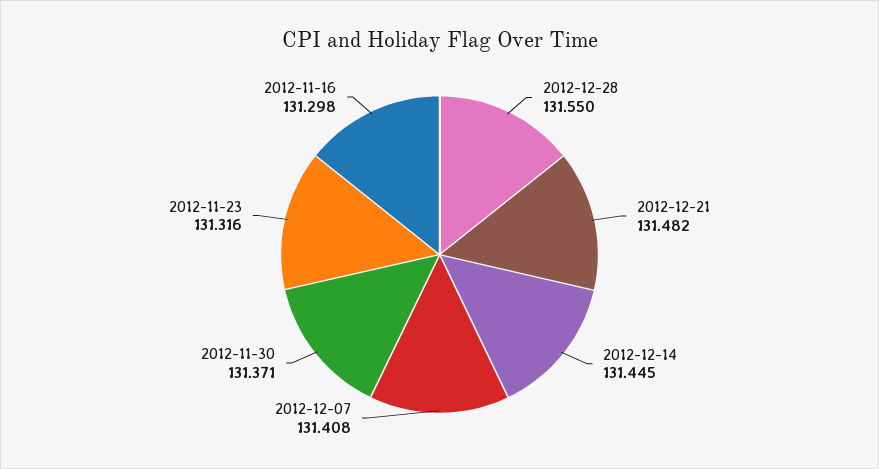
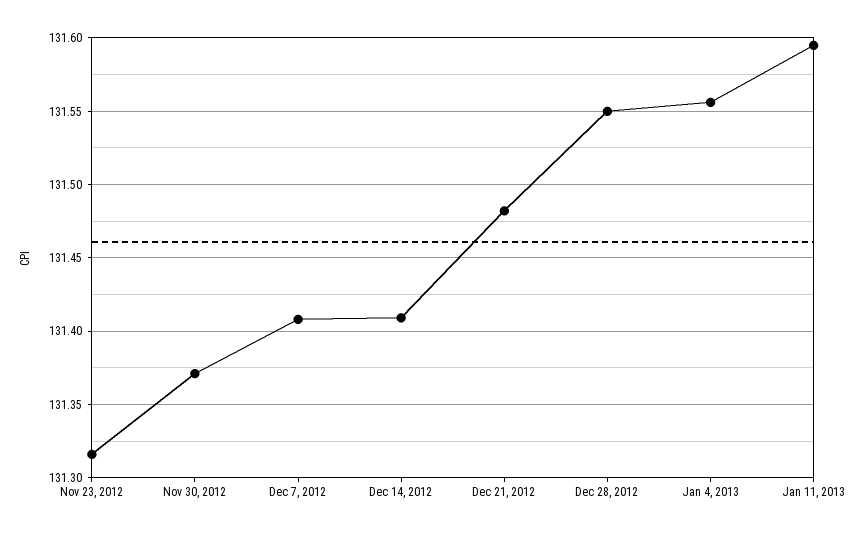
2012-12-14: 131.445 -> 131.41
2012-11-16: 131.298 -> none
Jan 4, 2013: none -> 131.555
Jan 11, 2013: none -> 131.595

